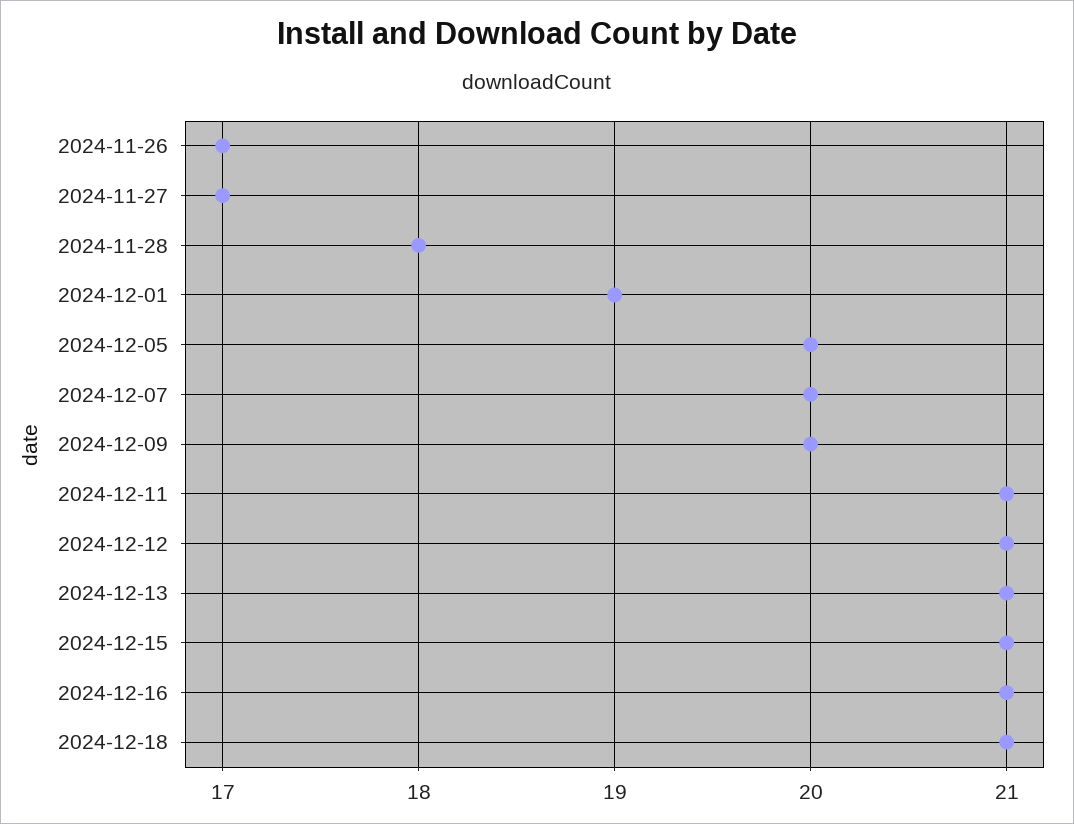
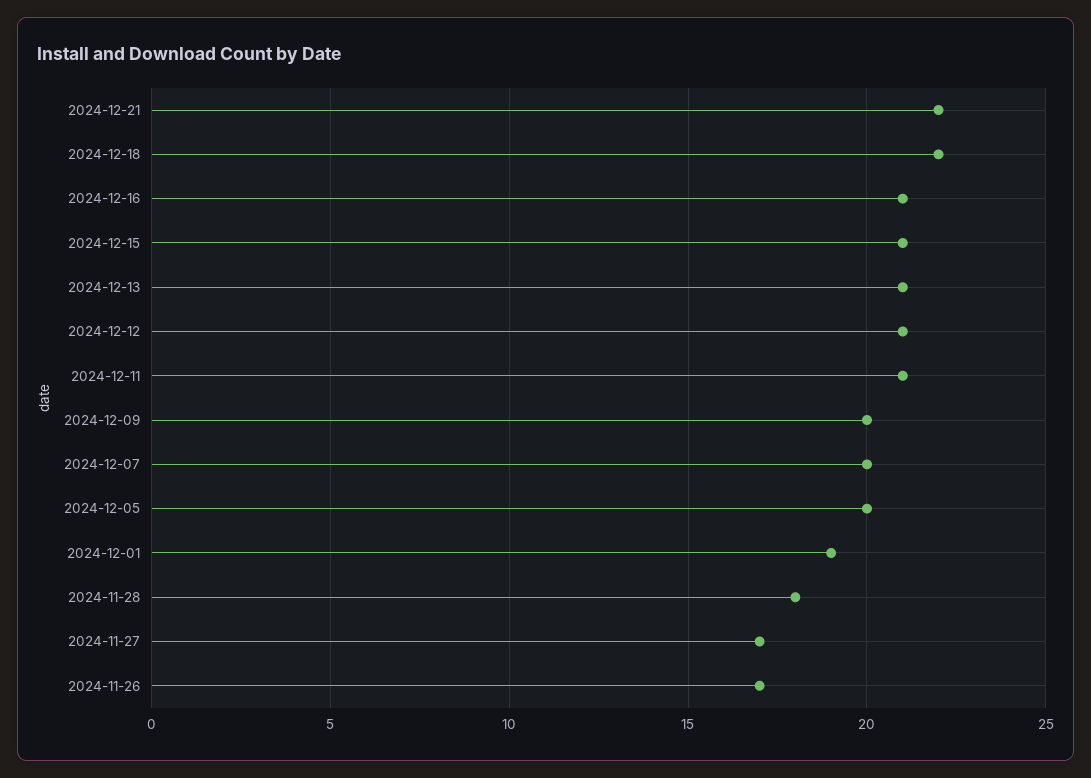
2024-12-18: 21 -> 22
2024-12-21: none -> 22

